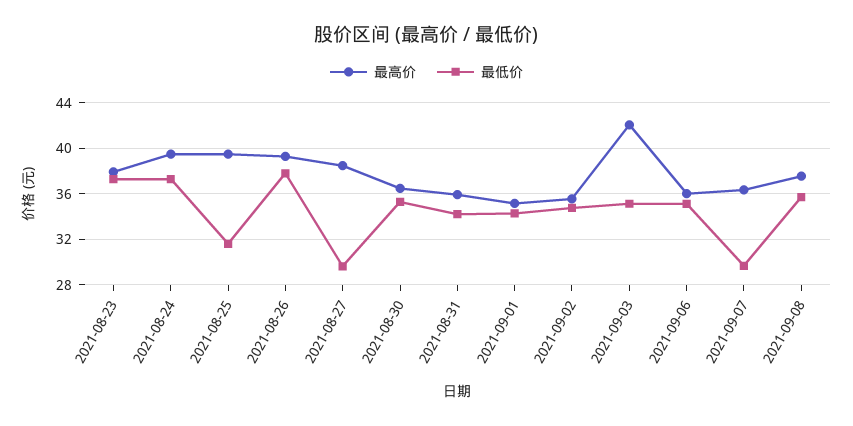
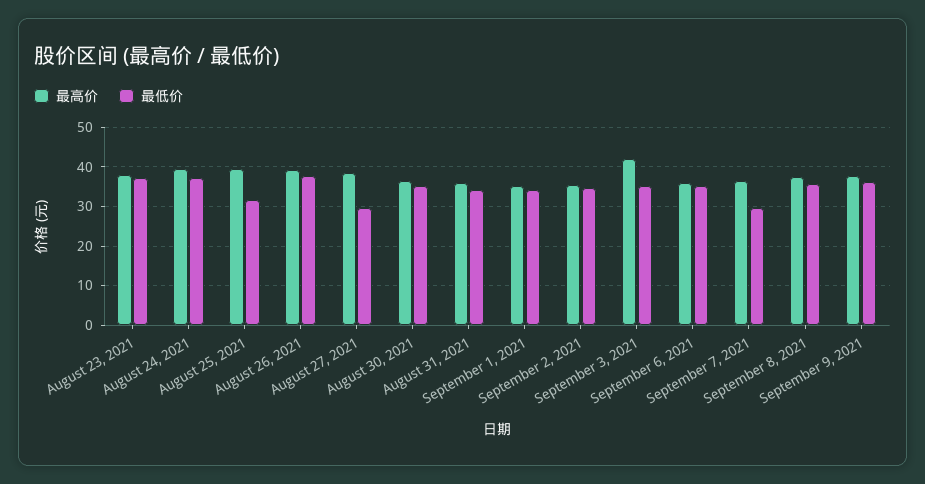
最高价, September 9, 2021: none -> 38
最低价, September 9, 2021: none -> 36

